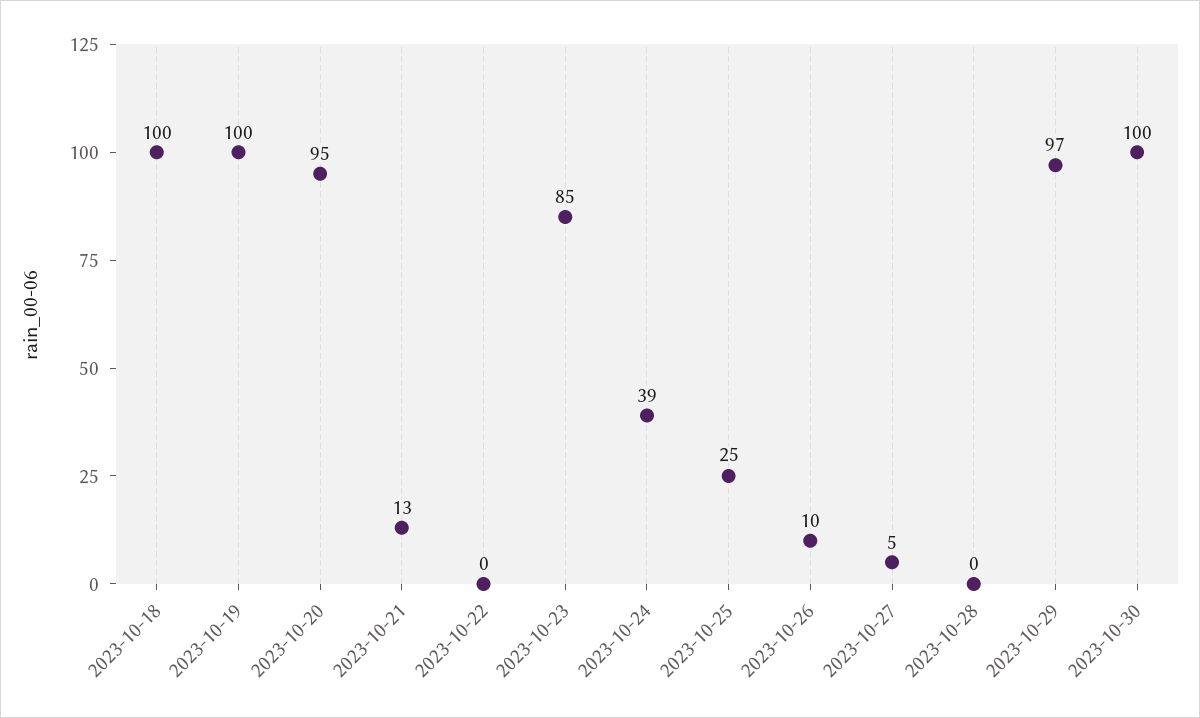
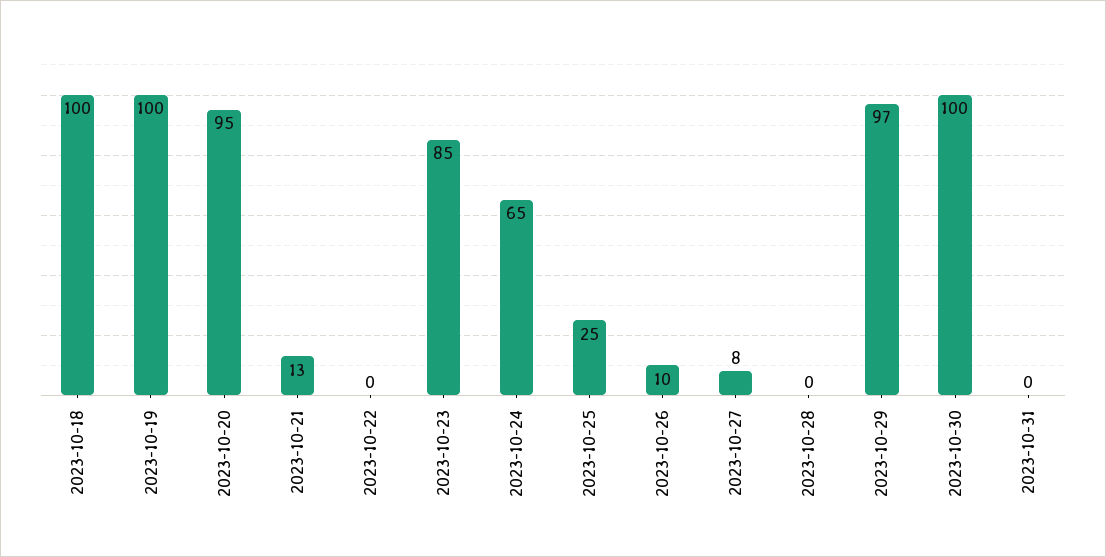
2023-10-24: 39 -> 65
2023-10-27: 5 -> 8
2023-10-31: none -> 0

